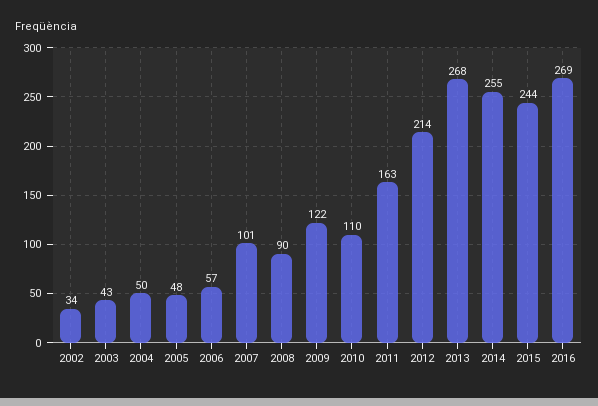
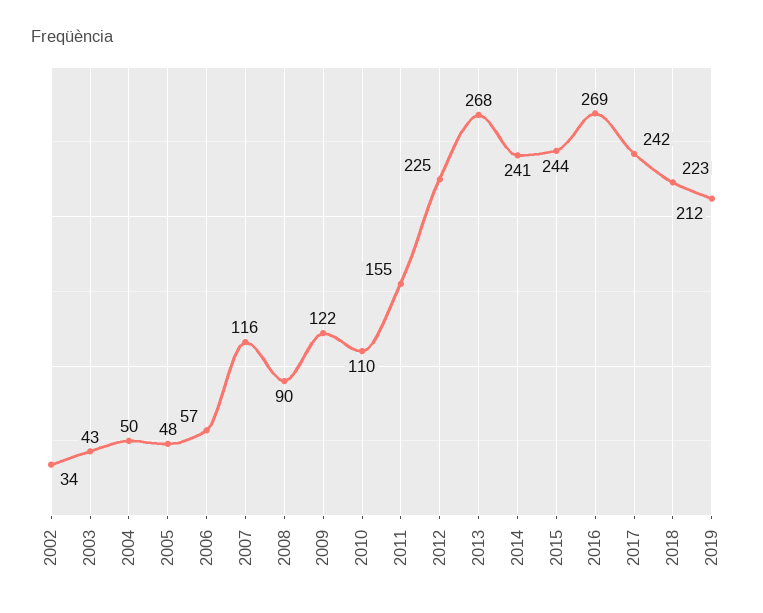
2007: 101 -> 116
2011: 163 -> 155
2012: 214 -> 225
2014: 255 -> 241
2017: none -> 242
2018: none -> 223
2019: none -> 212

